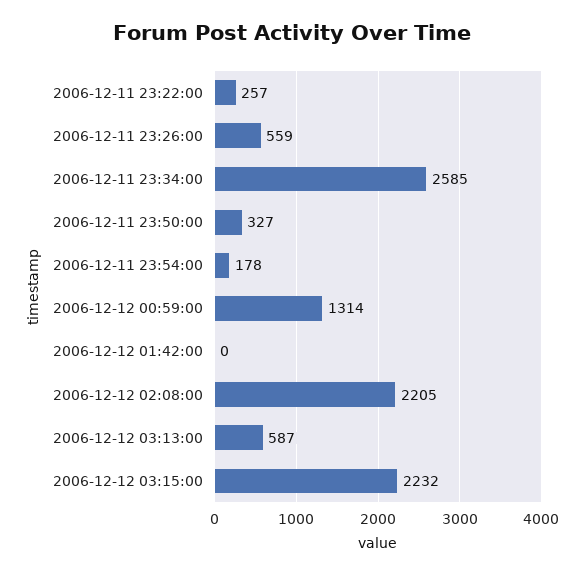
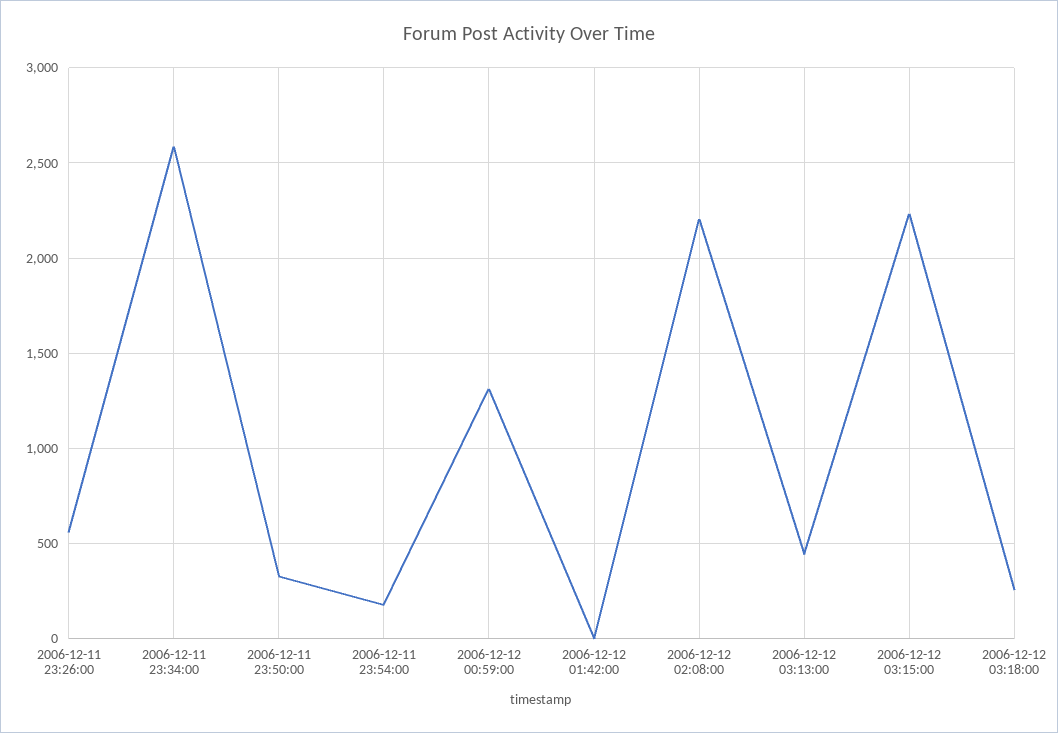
2006-12-11 23:22:00: 257 -> none
2006-12-12 03:13:00: 587 -> 450
2006-12-12 03:18:00: none -> 250

